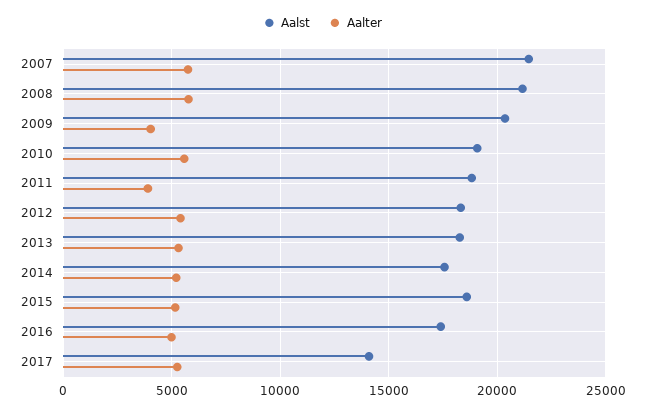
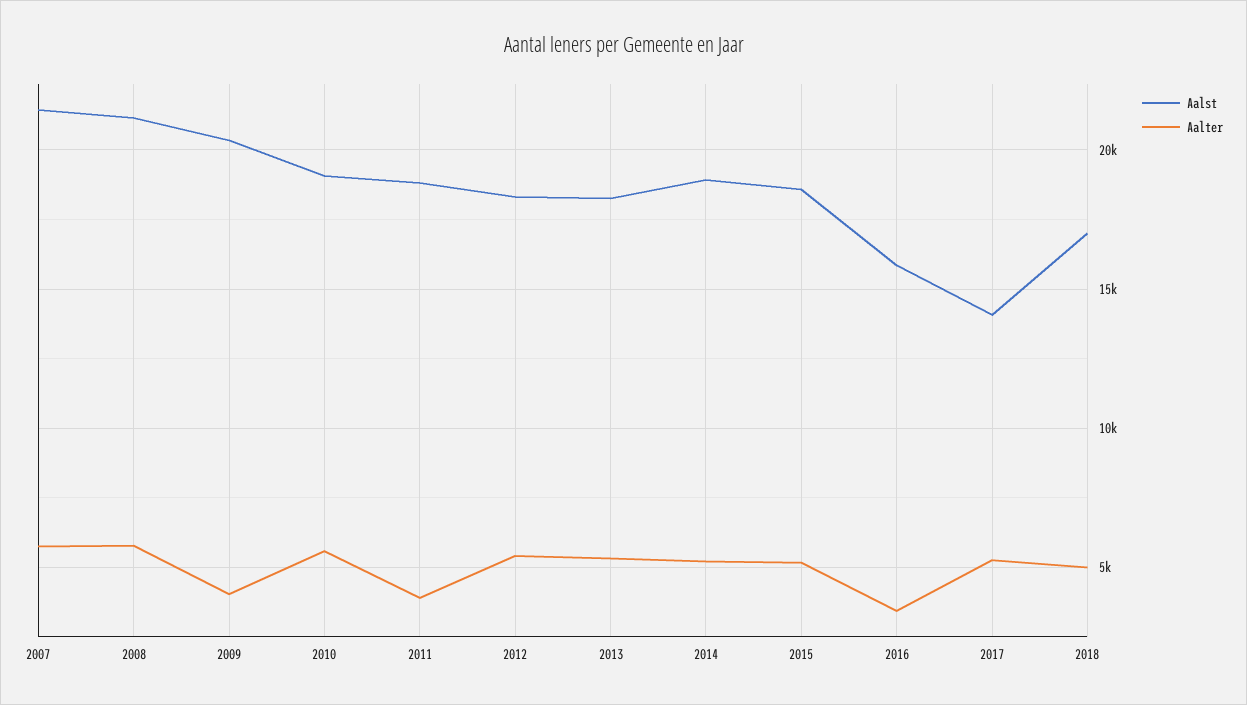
Aalst, 2014: 17500 -> 19000
Aalst, 2016: 17500 -> 16000
Aalter, 2016: 5000 -> 3500
Aalst, 2018: none -> 17000
Aalter, 2018: none -> 5000

